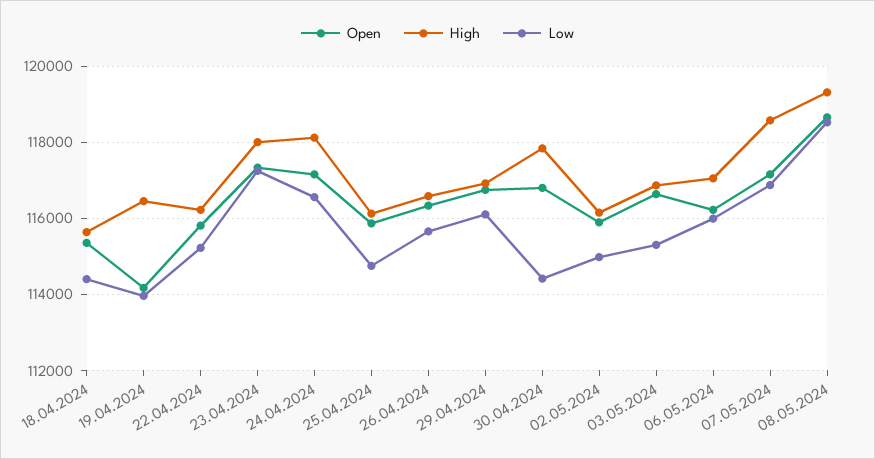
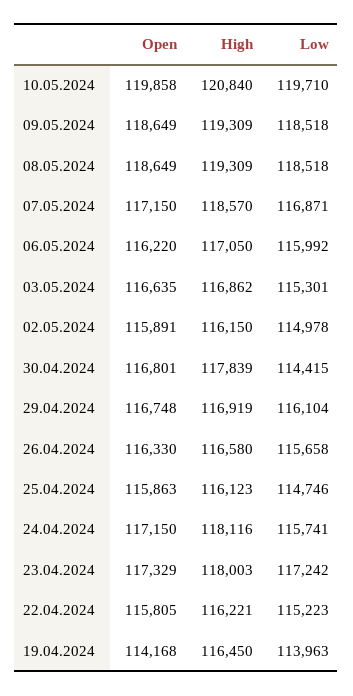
Open, 18.04.2024: 115400 -> none
High, 18.04.2024: 115600 -> none
Low, 18.04.2024: 114400 -> none
Low, 24.04.2024: 116600 -> 115741
Open, 10.05.2024: none -> 119858
High, 10.05.2024: none -> 120840
Low, 10.05.2024: none -> 119710
Open, 09.05.2024: none -> 118649
High, 09.05.2024: none -> 119309
Low, 09.05.2024: none -> 118518

